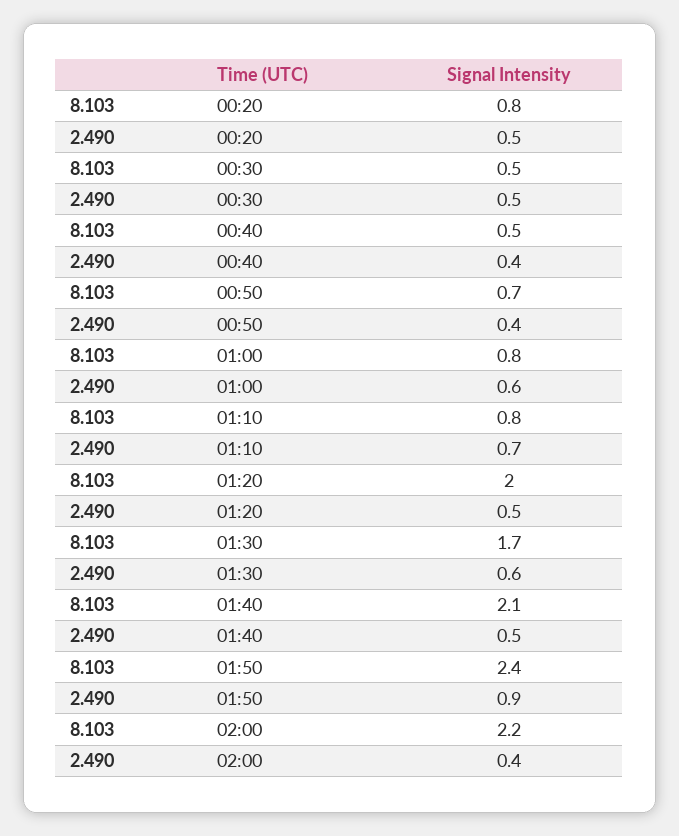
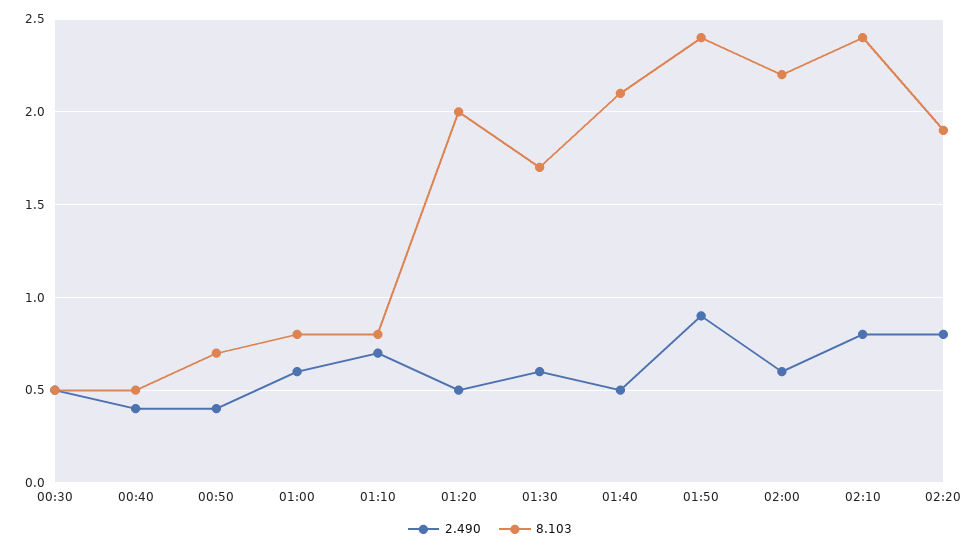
8.103, 00:20: 0.8 -> none
2.490, 00:20: 0.5 -> none
2.490, 02:00: 0.4 -> 0.6
2.490, 02:10: none -> 0.8
8.103, 02:10: none -> 2.4
2.490, 02:20: none -> 0.8
8.103, 02:20: none -> 1.9

